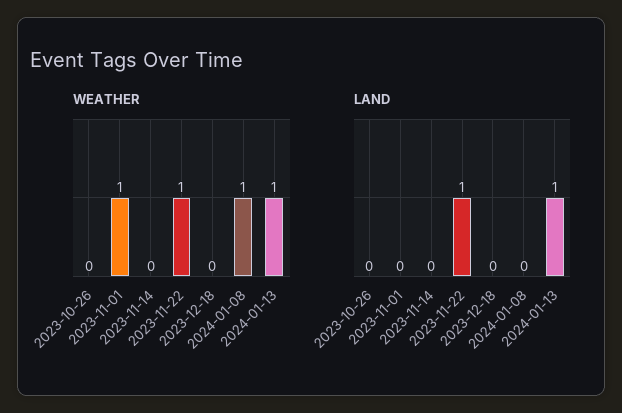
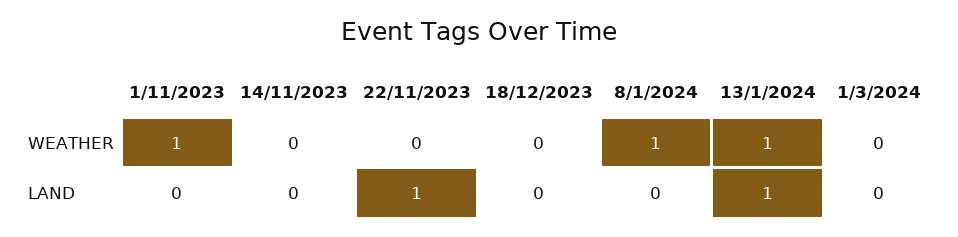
WEATHER, 2023-10-26: 0 -> none
WEATHER, 2023-11-22: 1 -> 0
LAND, 2023-10-26: 0 -> none
WEATHER, 1/3/2024: none -> 0
LAND, 1/3/2024: none -> 0

